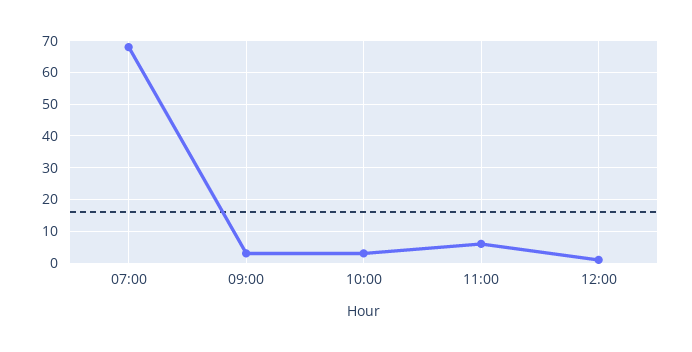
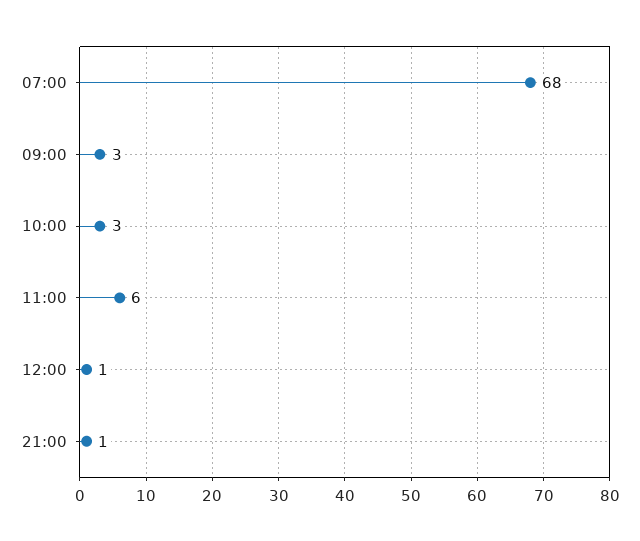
21:00: none -> 1

